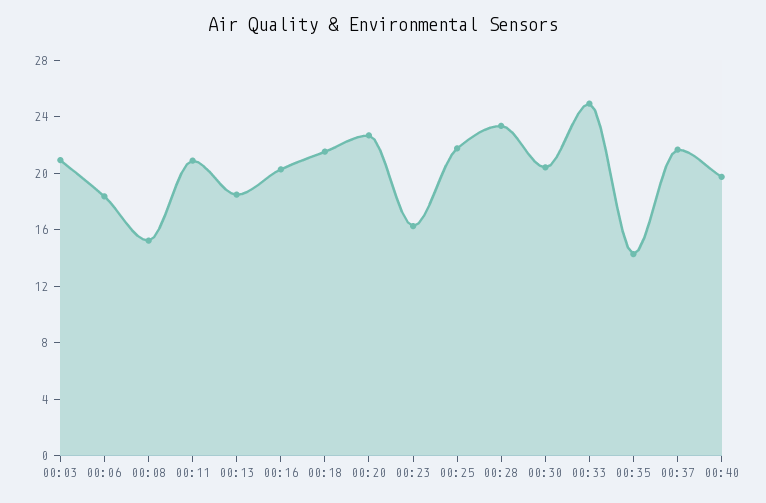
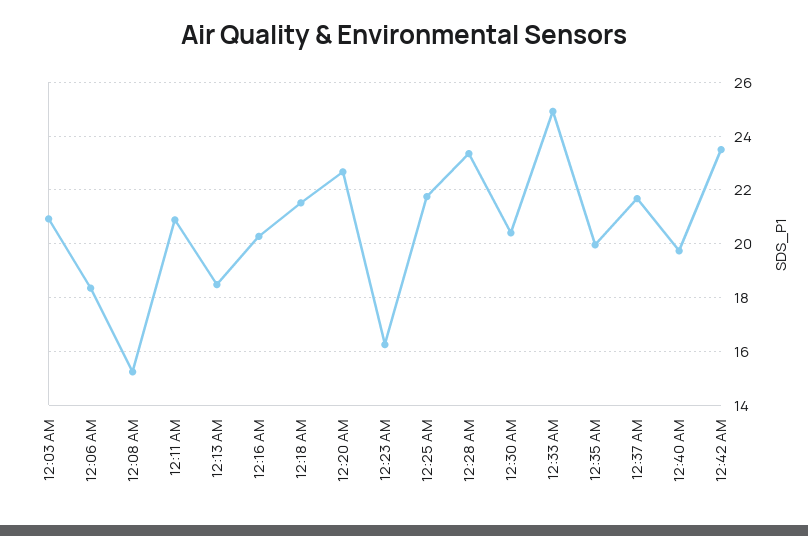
00:35: 14 -> 20
12:42 AM: none -> 23.5

